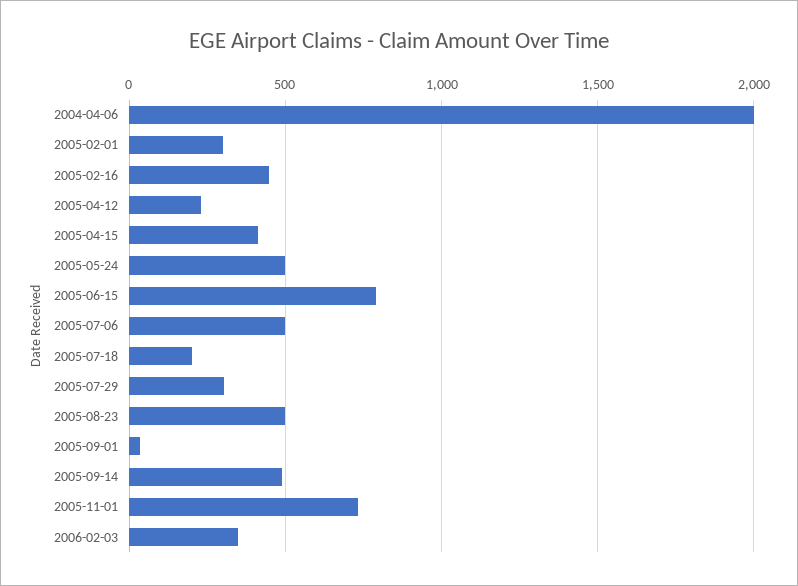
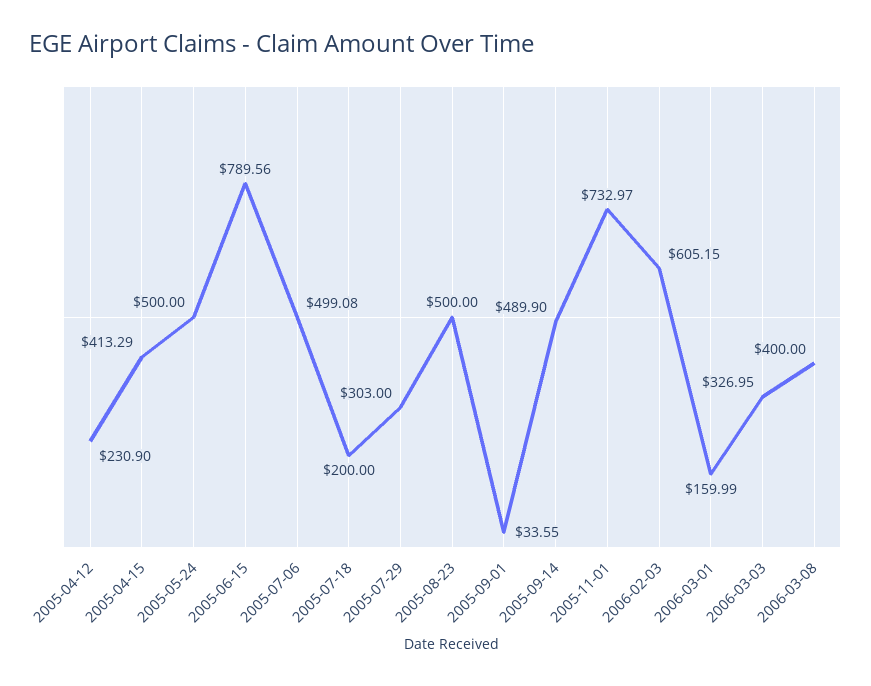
2004-04-06: 2000 -> none
2005-02-01: 300 -> none
2005-02-16: 450 -> none
2006-02-03: 350 -> 605.15
2006-03-01: none -> 159.99
2006-03-03: none -> 326.95
2006-03-08: none -> 400

